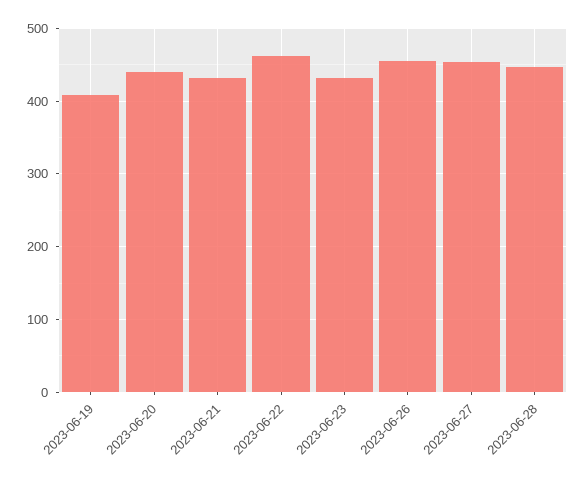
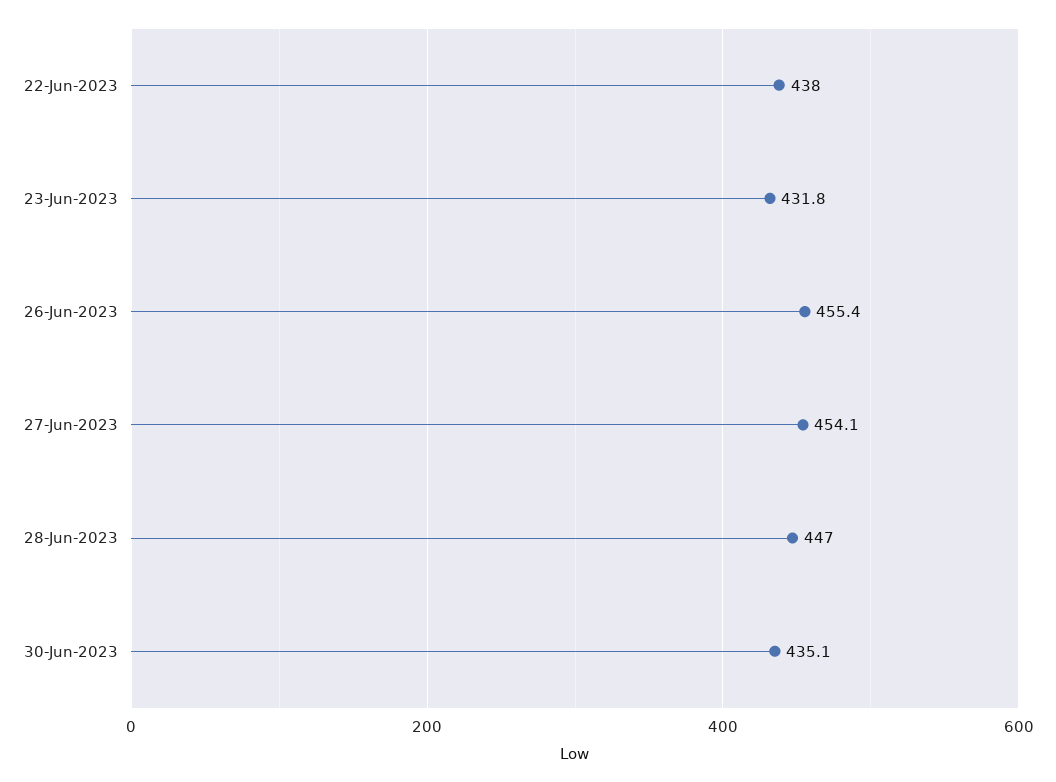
2023-06-19: 410 -> none
2023-06-20: 440 -> none
2023-06-21: 430 -> none
2023-06-22: 460 -> 438
30-Jun-2023: none -> 435.1

